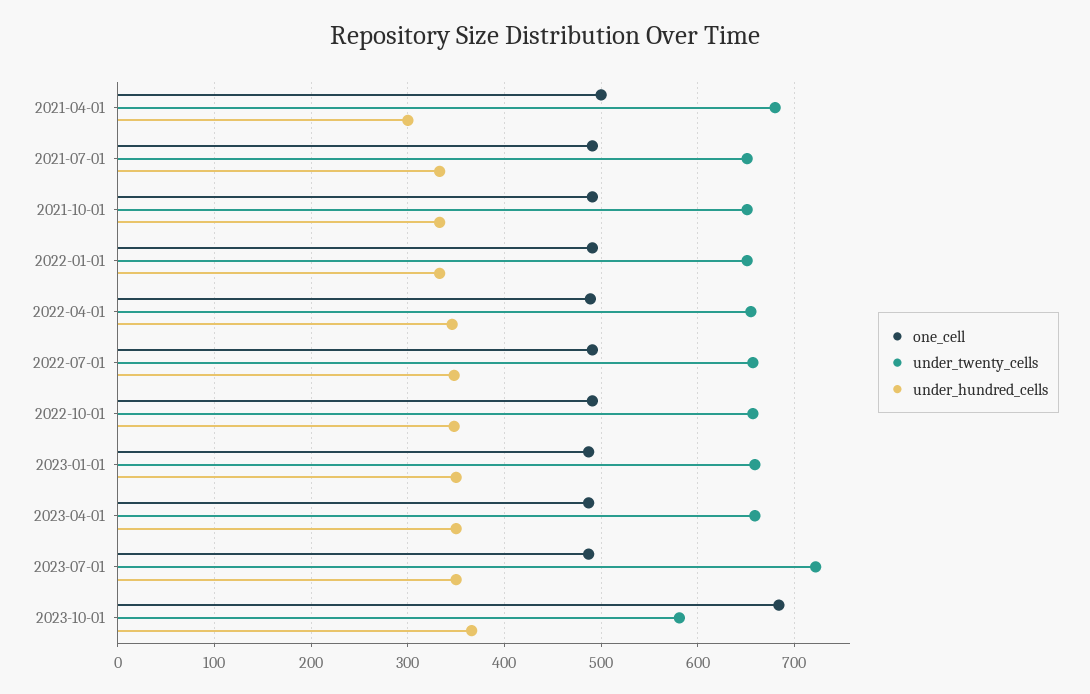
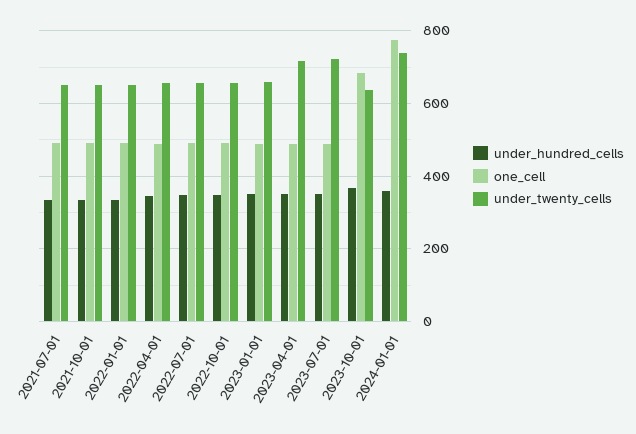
one_cell, 2021-04-01: 500 -> none
under_twenty_cells, 2021-04-01: 680 -> none
under_hundred_cells, 2021-04-01: 300 -> none
under_twenty_cells, 2023-04-01: 660 -> 720
under_twenty_cells, 2023-10-01: 580 -> 640
under_hundred_cells, 2024-01-01: none -> 360
one_cell, 2024-01-01: none -> 780
under_twenty_cells, 2024-01-01: none -> 740

